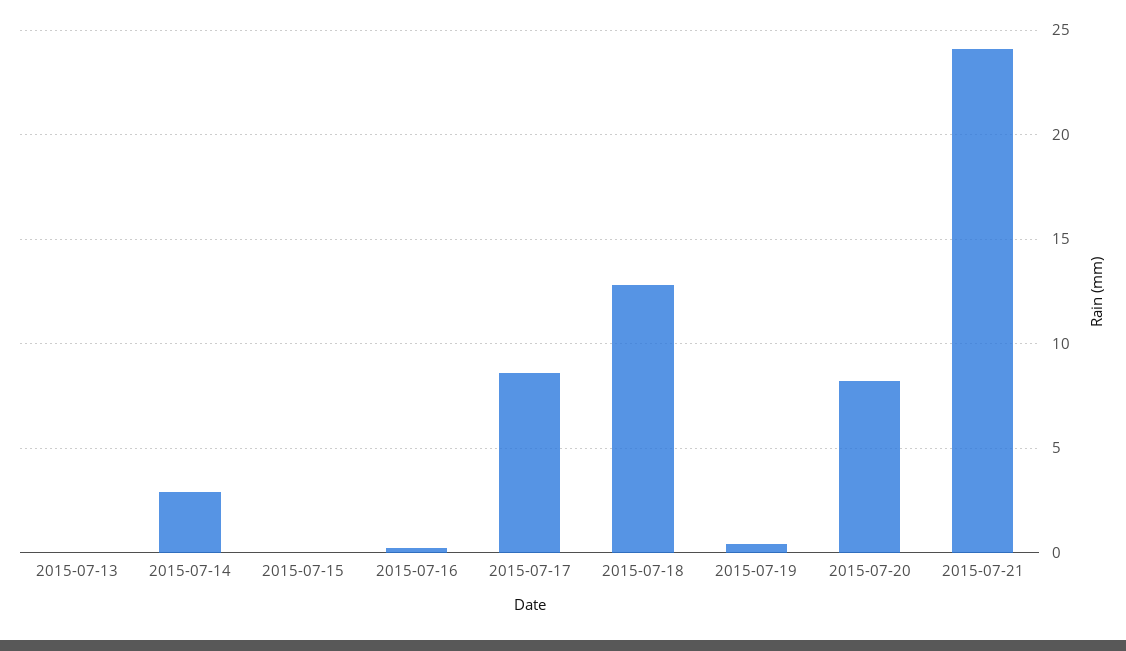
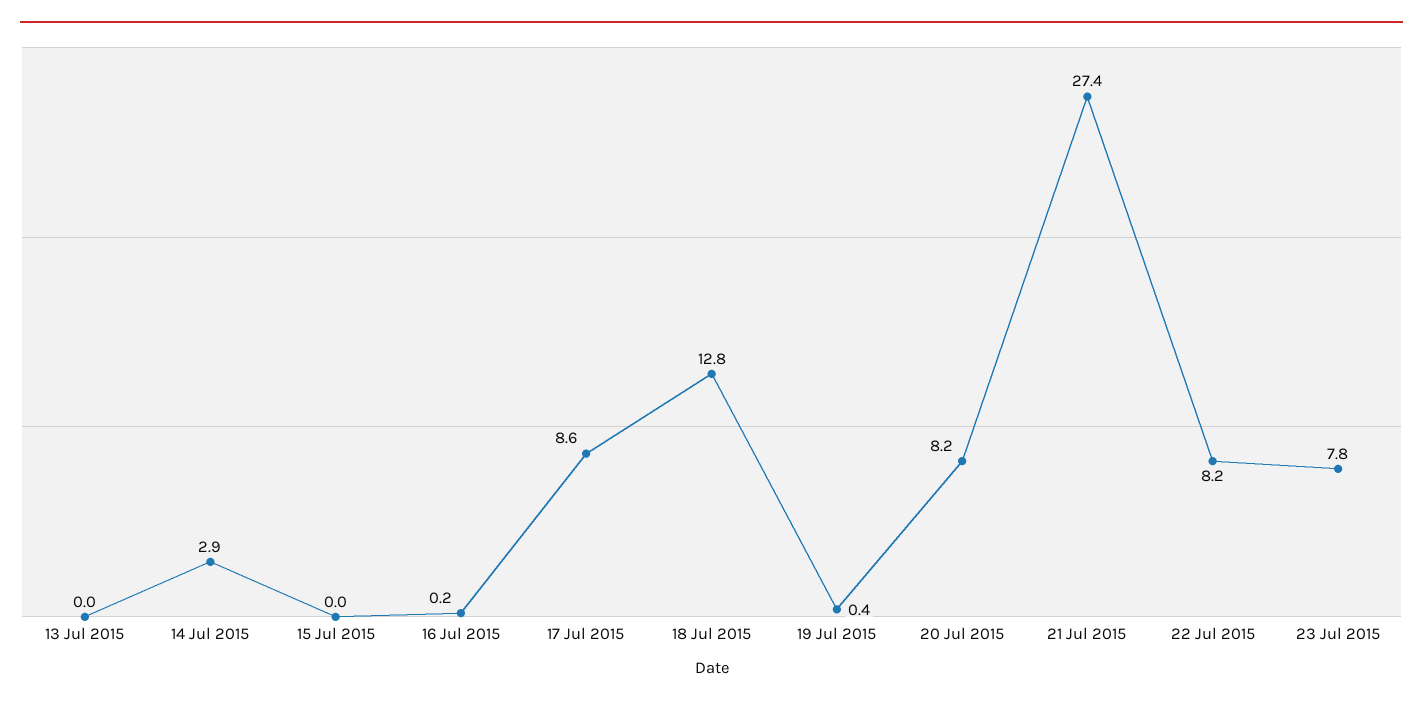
2015-07-21: 24 -> 27.4
22 Jul 2015: none -> 8.2
23 Jul 2015: none -> 7.8

